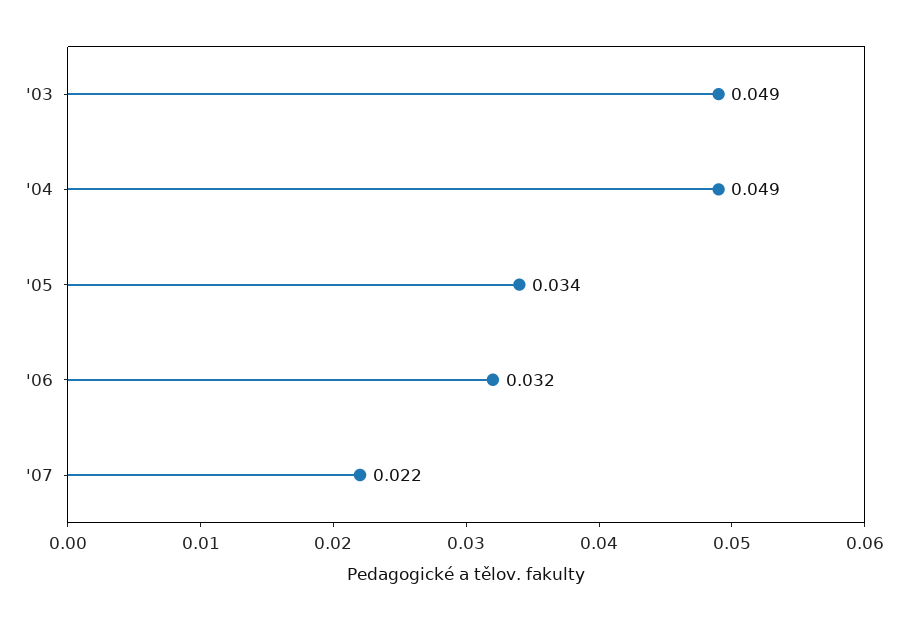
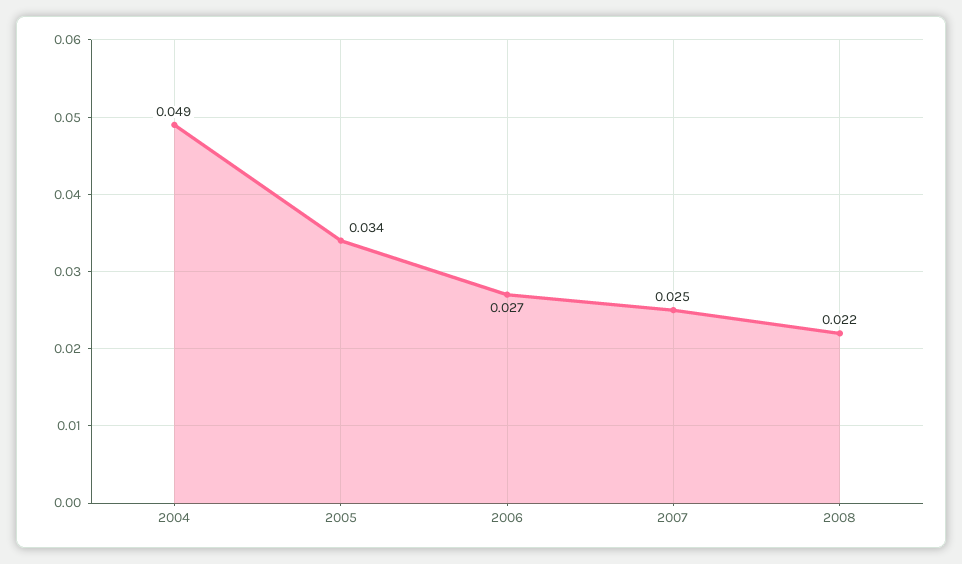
'03: 0.049 -> none
'06: 0.032 -> 0.027
'07: 0.022 -> 0.025
2008: none -> 0.022

